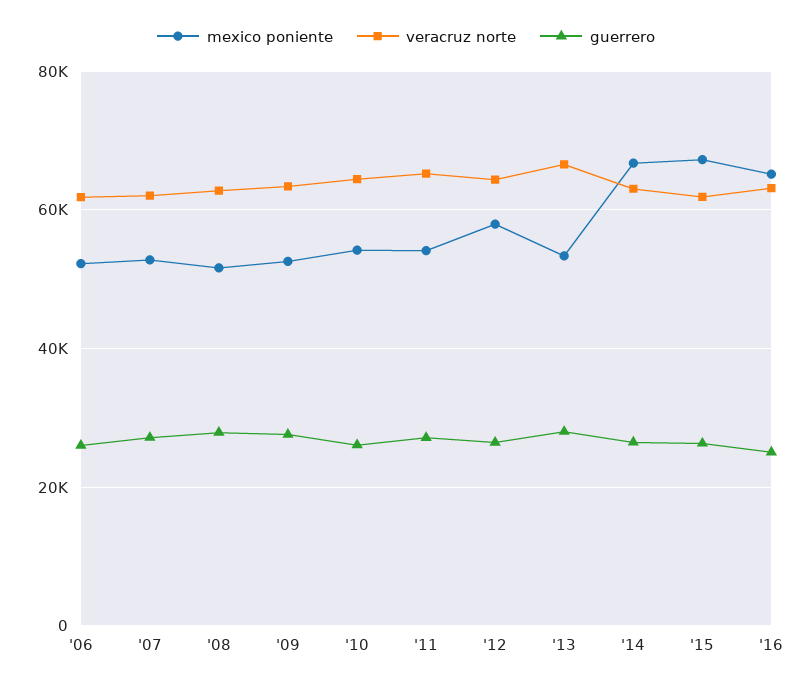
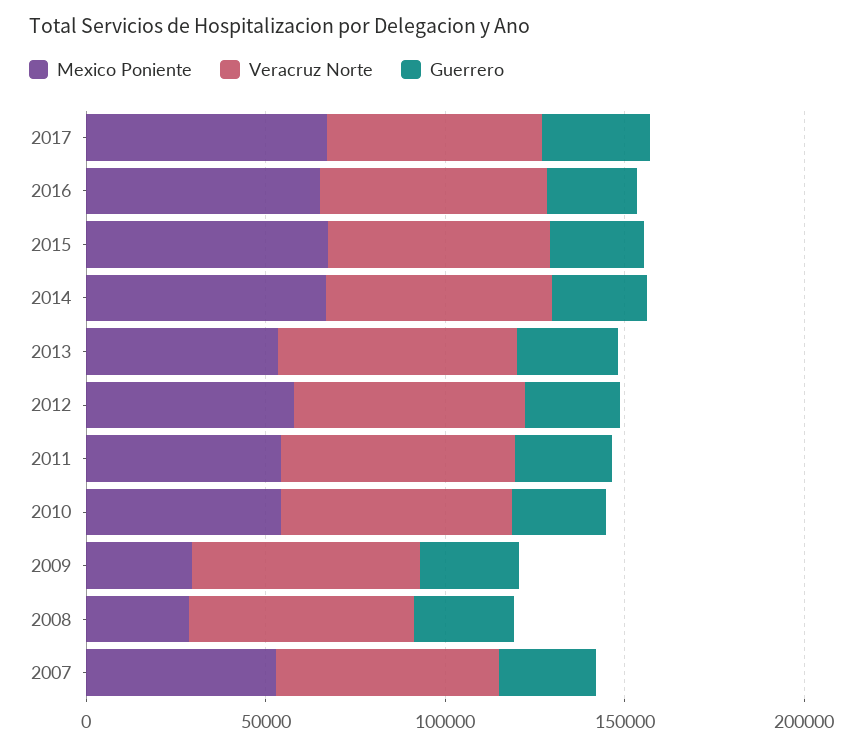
mexico poniente, '06: 52000 -> none
veracruz norte, '06: 62000 -> none
guerrero, '06: 26000 -> none
mexico poniente, '08: 52000 -> 30000
mexico poniente, '09: 52000 -> 30000
mexico poniente, 2017: none -> 70000
veracruz norte, 2017: none -> 60000
guerrero, 2017: none -> 30000

